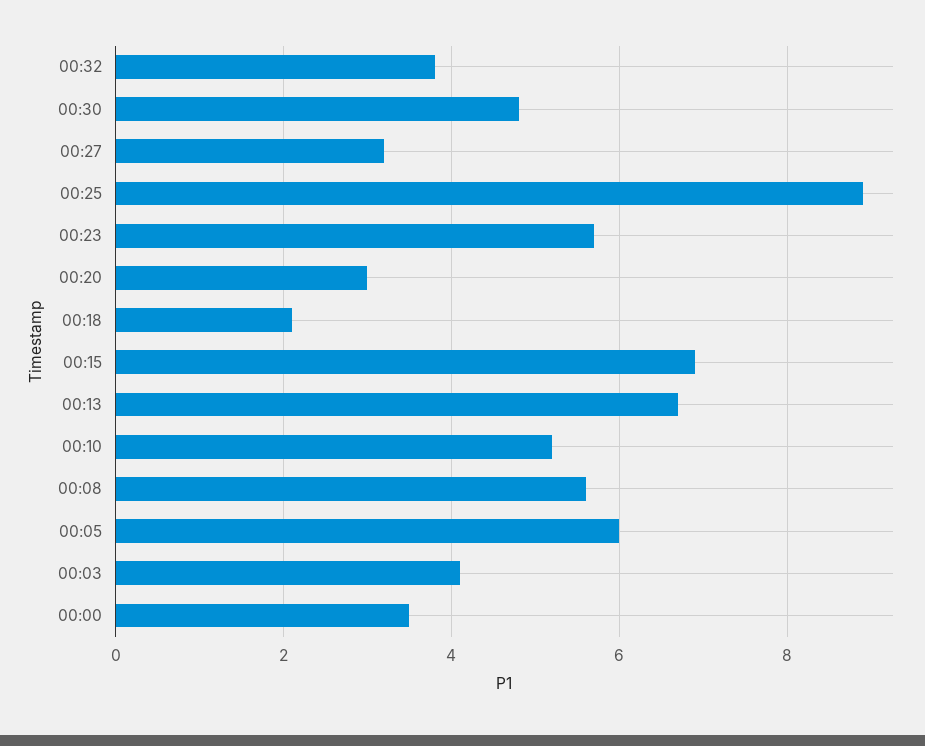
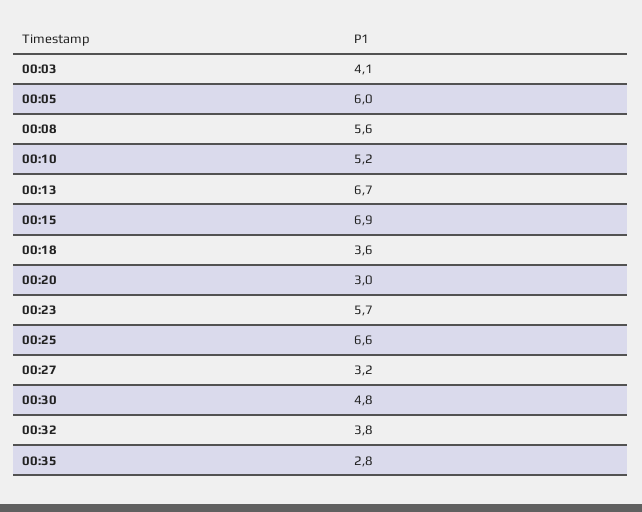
00:25: 9 -> 6.6
00:18: 2 -> 3.6
00:00: 3.5 -> none
00:35: none -> 2.8

